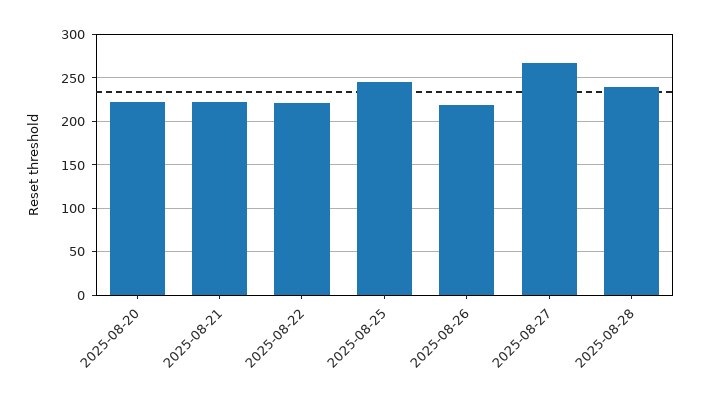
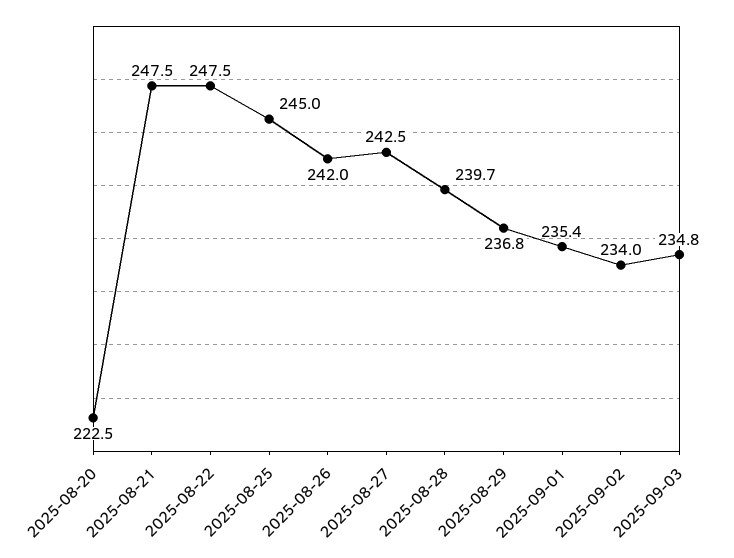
2025-08-21: 220 -> 247.5
2025-08-22: 220 -> 247.5
2025-08-26: 220 -> 242
2025-08-27: 270 -> 242.5
2025-08-29: none -> 236.8
2025-09-01: none -> 235.4
2025-09-02: none -> 234
2025-09-03: none -> 234.8

